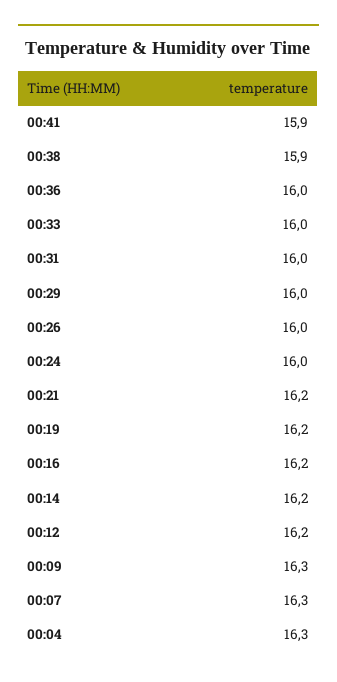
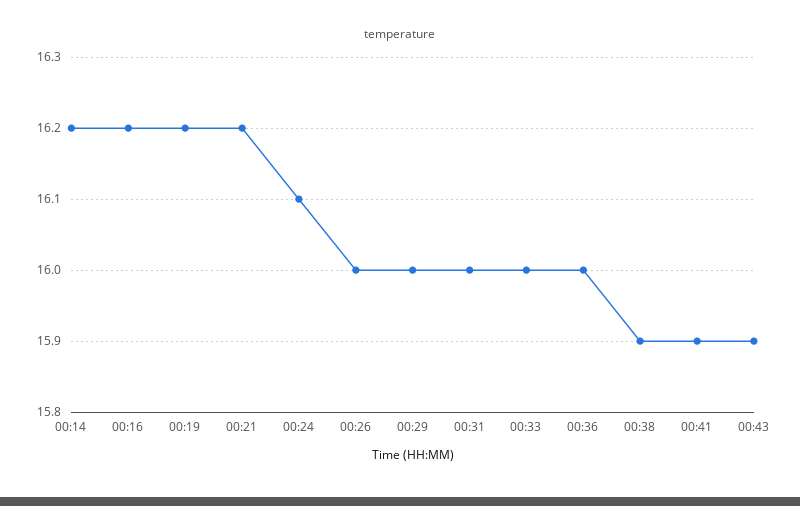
00:24: 16 -> 16.1
00:12: 16.2 -> none
00:09: 16.3 -> none
00:07: 16.3 -> none
00:04: 16.3 -> none
00:43: none -> 15.9

